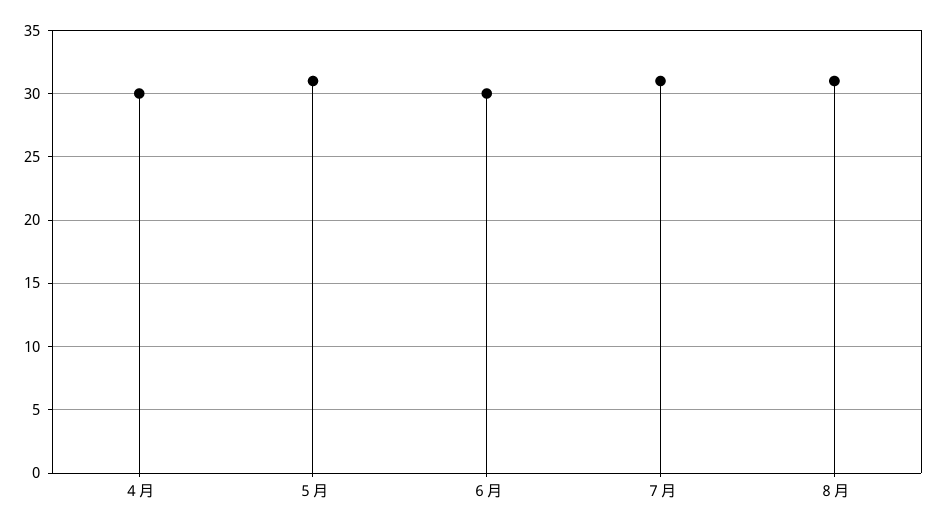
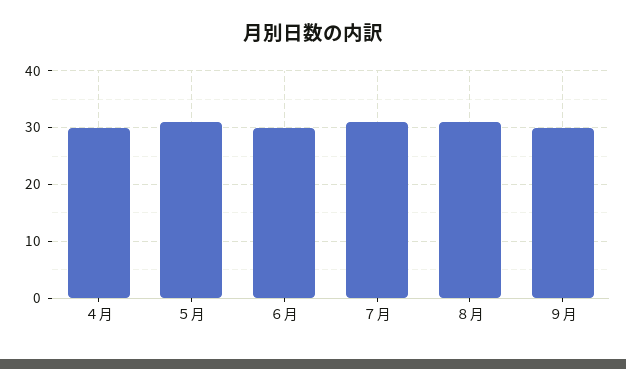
９月: none -> 30

